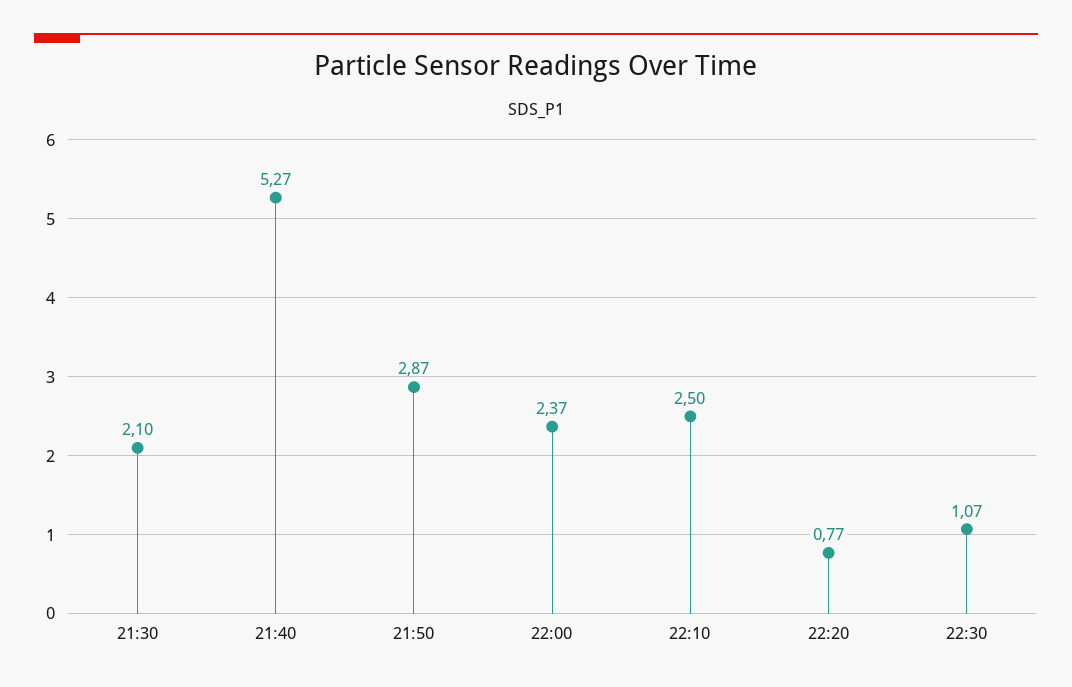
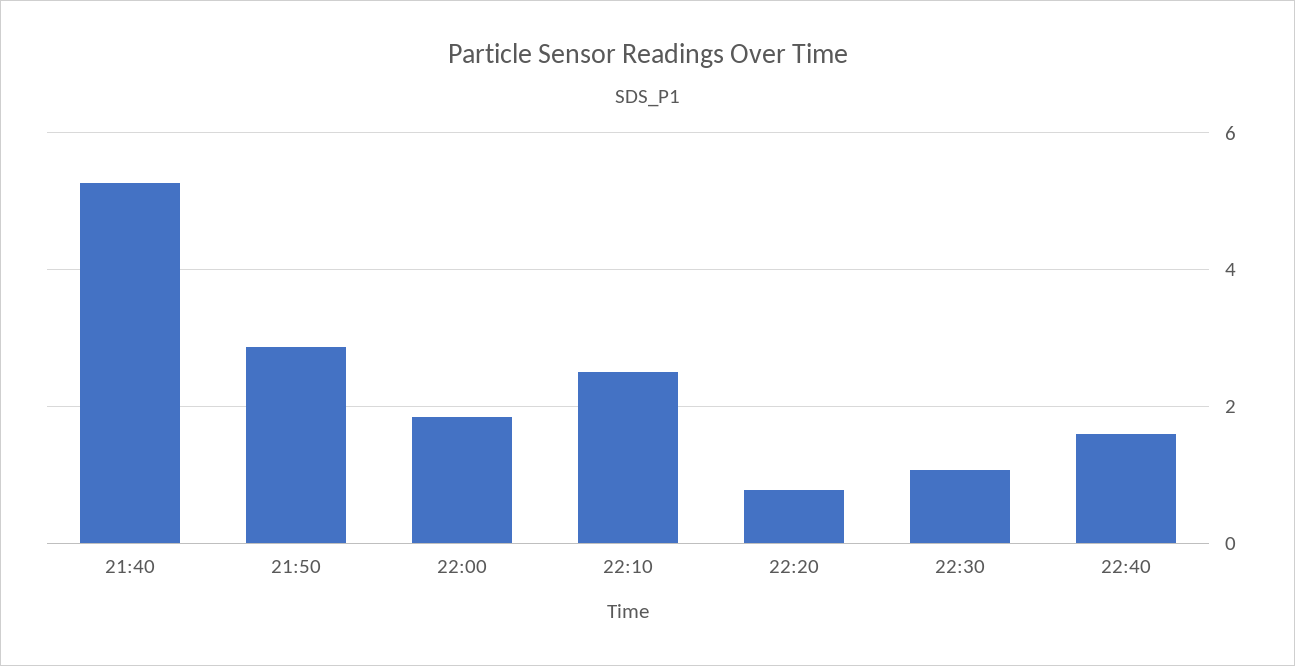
21:30: 2.1 -> none
22:00: 2.37 -> 1.8
22:40: none -> 1.6

